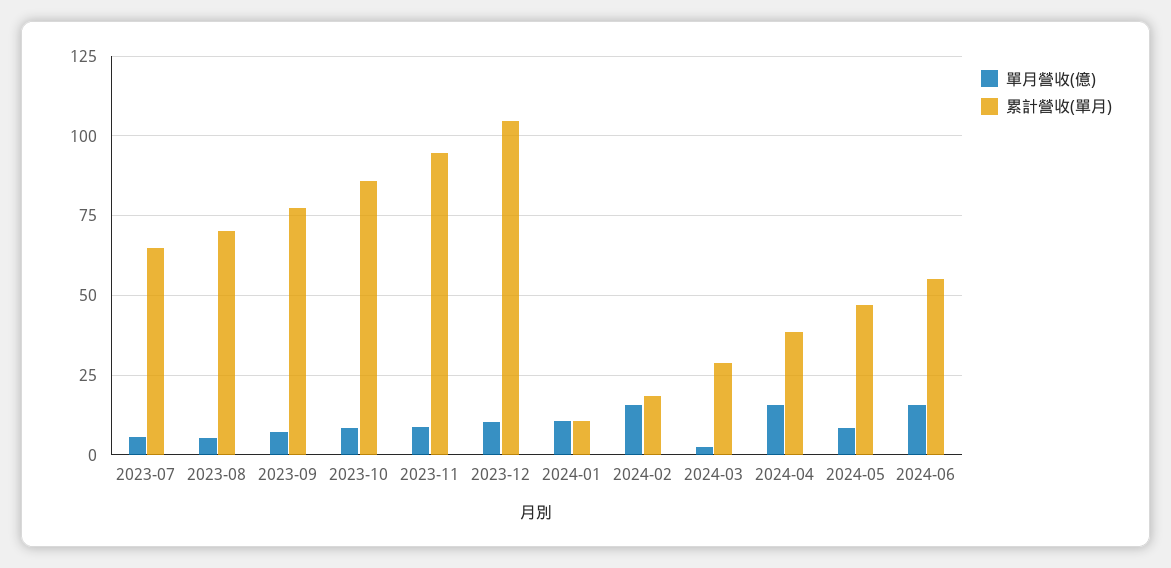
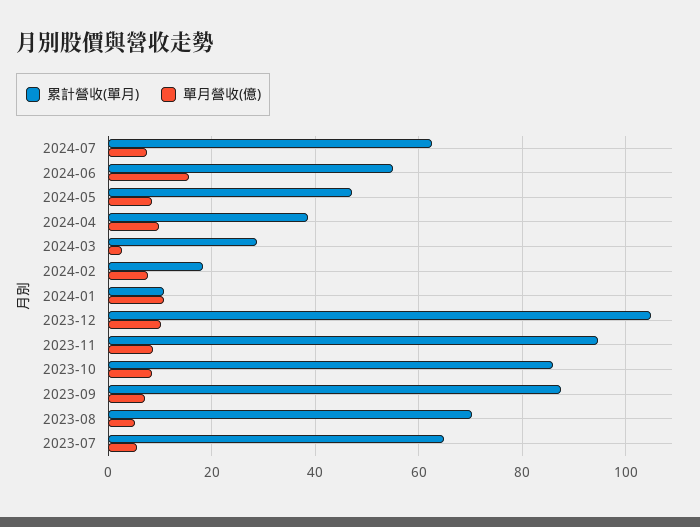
累計營收(單月), 2023-09: 77.5 -> 88
單月營收(億), 2024-02: 15 -> 8
單月營收(億), 2024-04: 15 -> 10
累計營收(單月), 2024-07: none -> 62
單月營收(億), 2024-07: none -> 8

